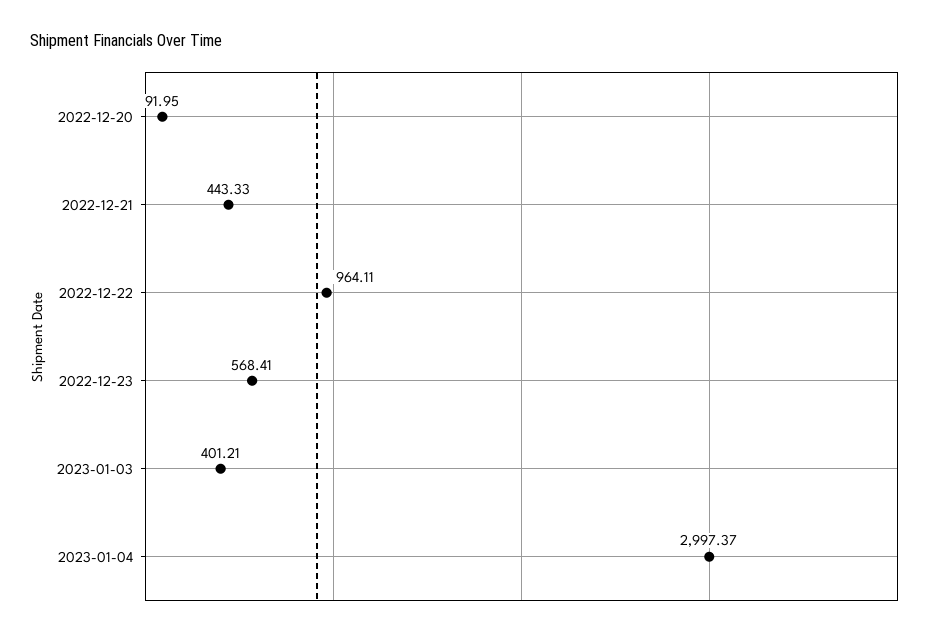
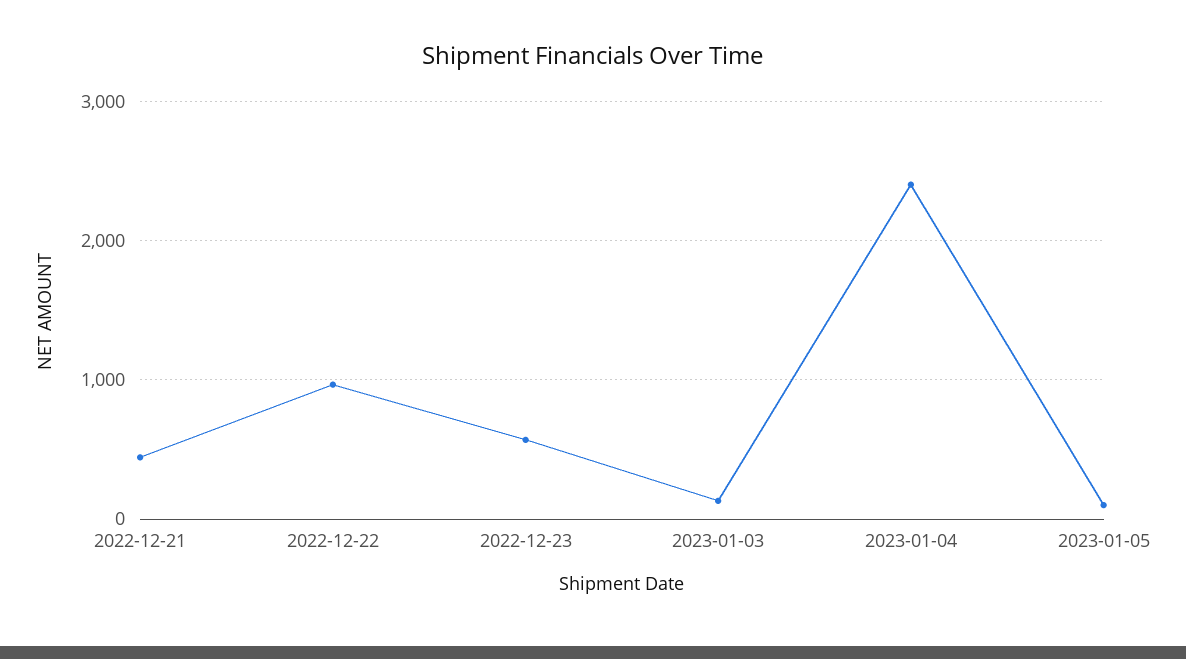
2022-12-20: 91.95 -> none
2023-01-03: 401.21 -> 100
2023-01-04: 2997.37 -> 2400
2023-01-05: none -> 100

